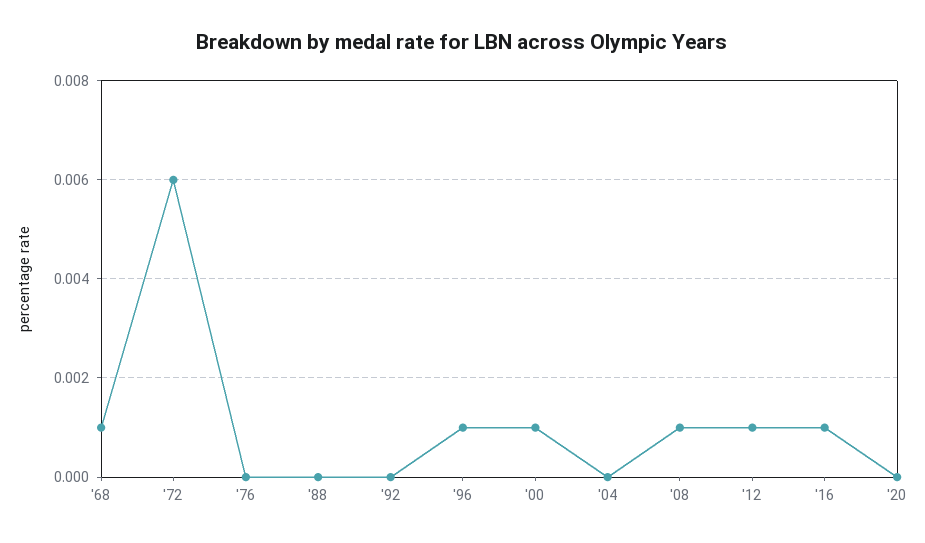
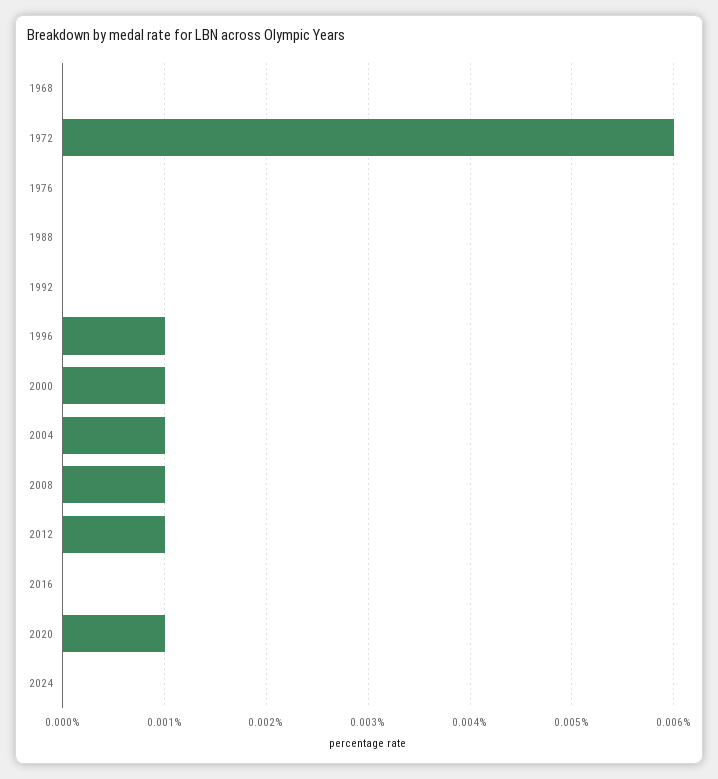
'68: 0.001 -> 0
'04: 0 -> 0.001
'16: 0.001 -> 0
'20: 0 -> 0.001
2024: none -> 0

